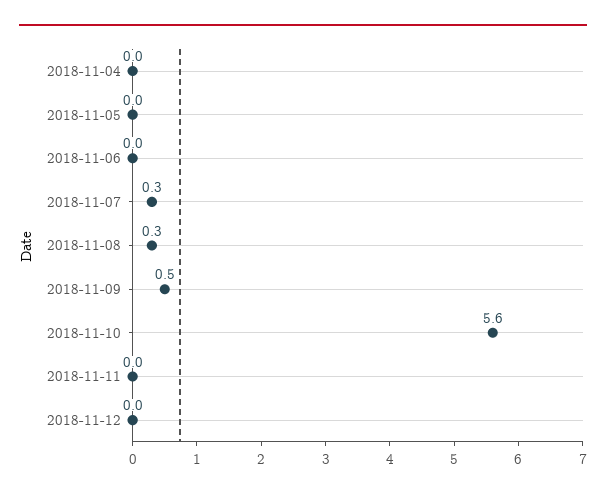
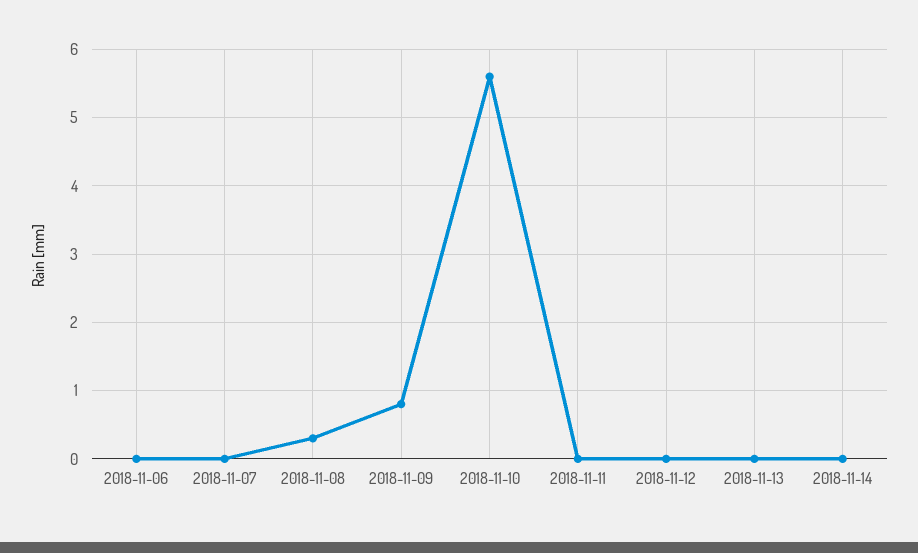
2018-11-04: 0 -> none
2018-11-05: 0 -> none
2018-11-07: 0.3 -> 0
2018-11-09: 0.5 -> 0.8
2018-11-13: none -> 0
2018-11-14: none -> 0

